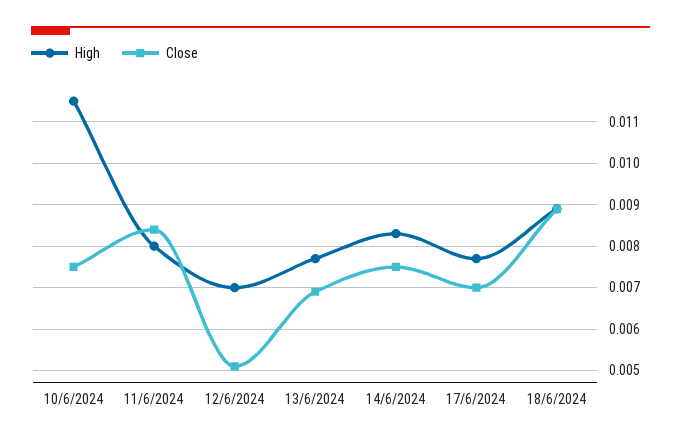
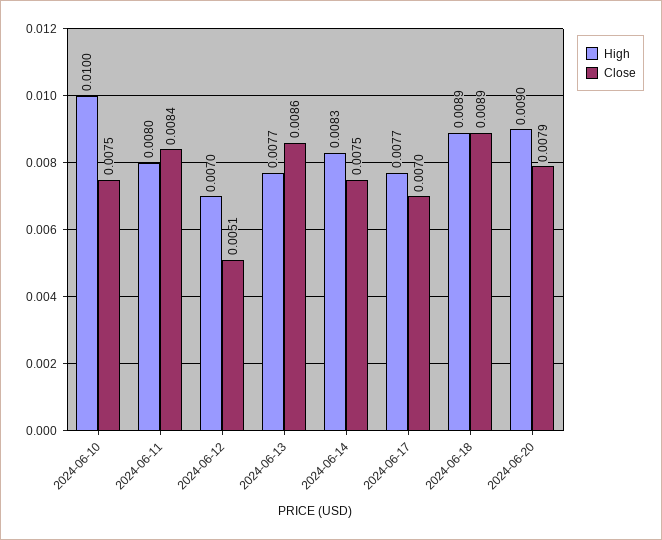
High, 10/6/2024: 0.0115 -> 0.01
Close, 13/6/2024: 0.007 -> 0.0086
High, 2024-06-20: none -> 0.009
Close, 2024-06-20: none -> 0.0079

